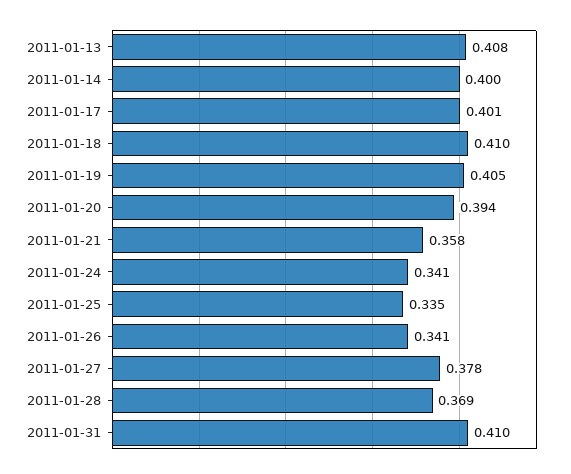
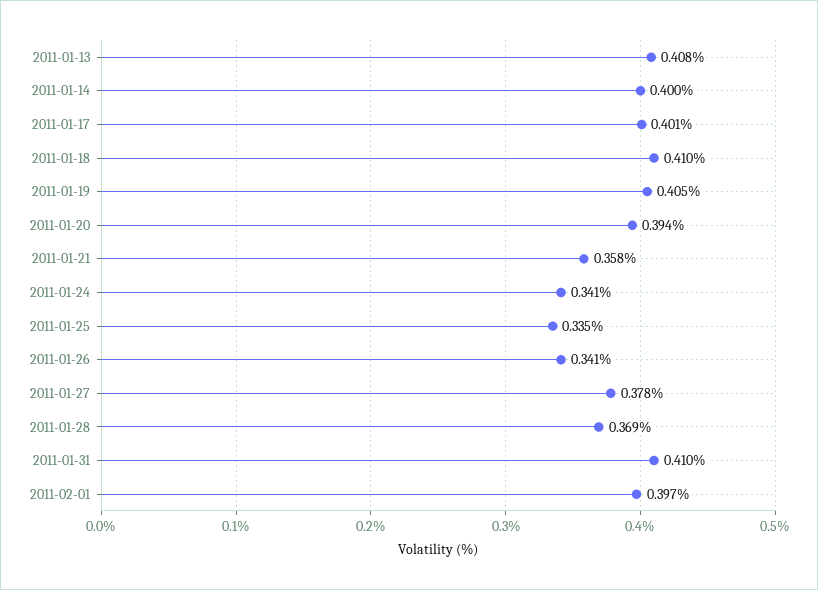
2011-02-01: none -> 0.397

